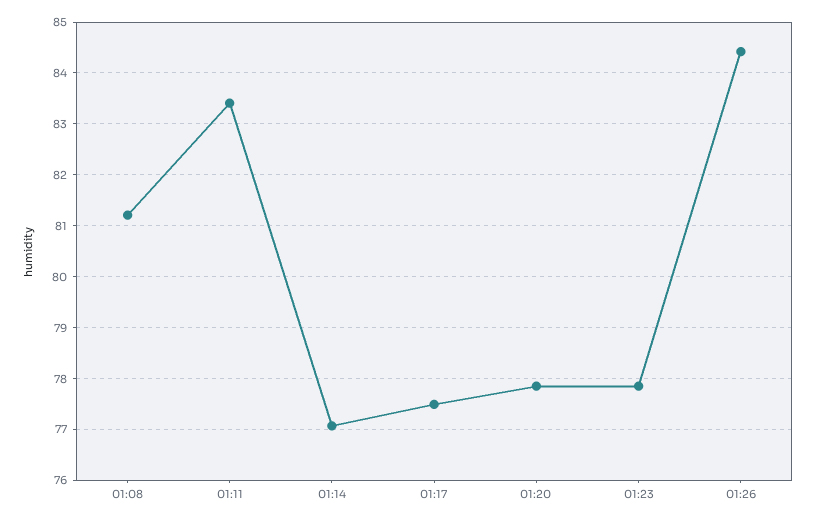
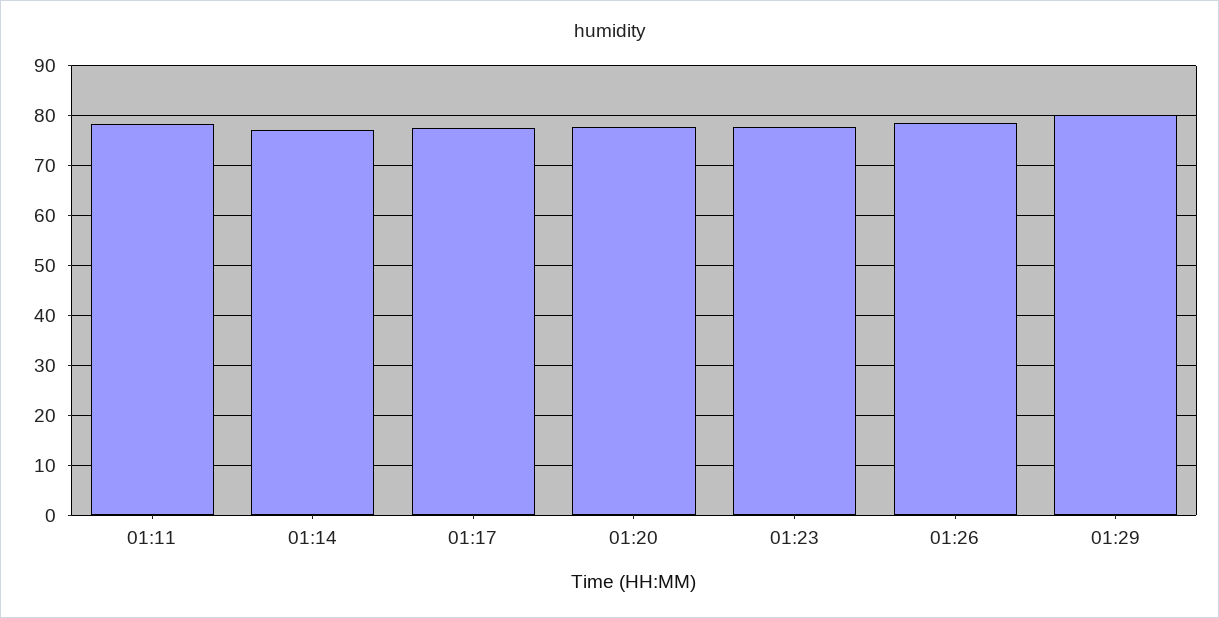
01:08: 81.2 -> none
01:11: 83.4 -> 78
01:26: 84.4 -> 78
01:29: none -> 80

